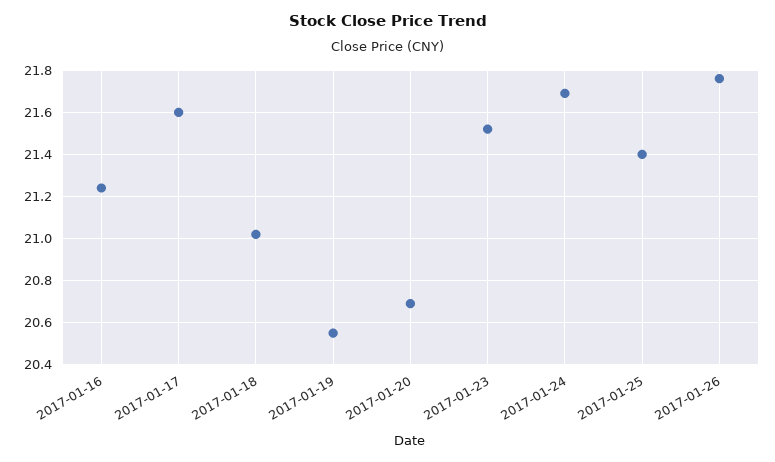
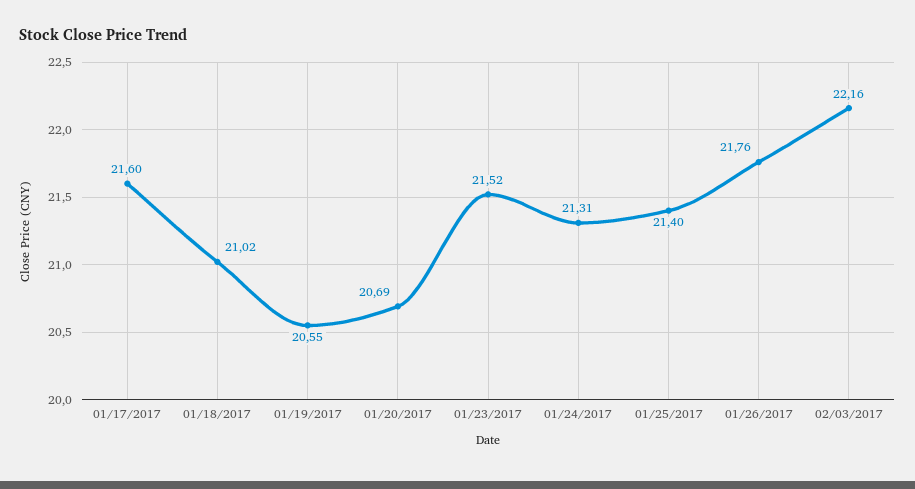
2017-01-16: 21.25 -> none
2017-01-24: 21.7 -> 21.31
02/03/2017: none -> 22.16

